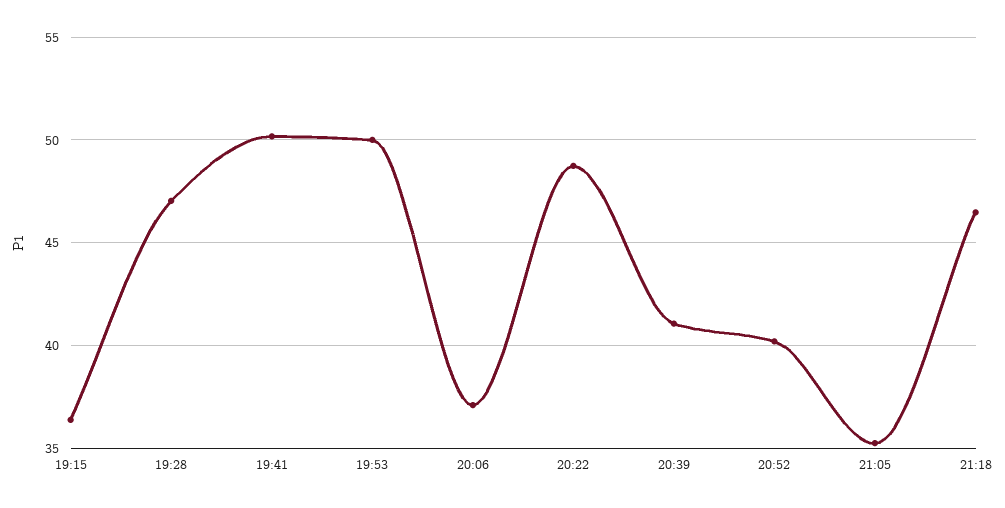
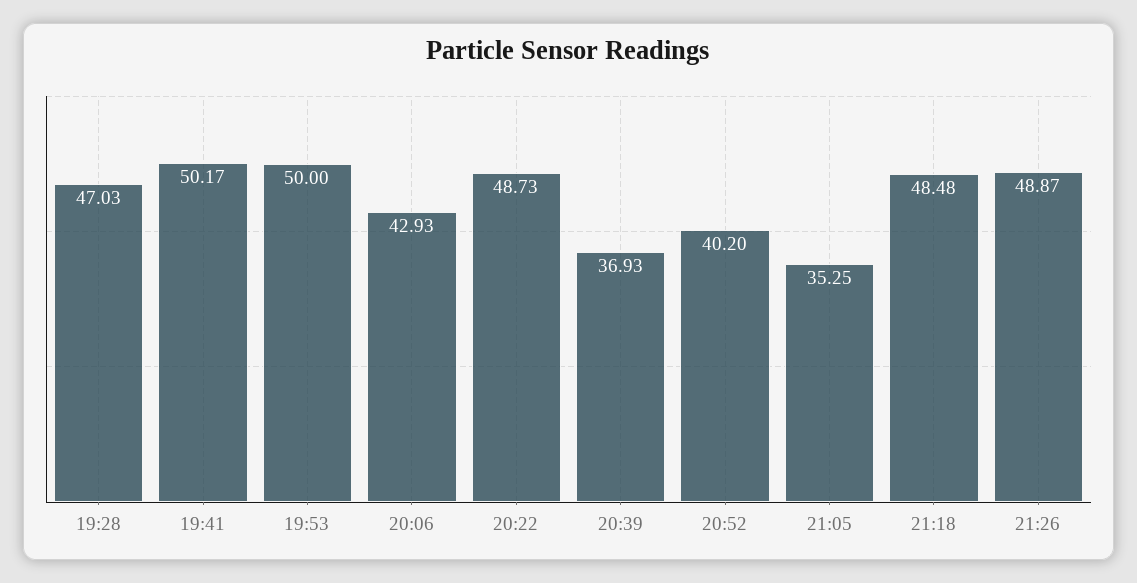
19:15: 36.5 -> none
20:06: 37 -> 42.93
20:39: 41 -> 36.93
21:18: 46.5 -> 48.48
21:26: none -> 48.87

